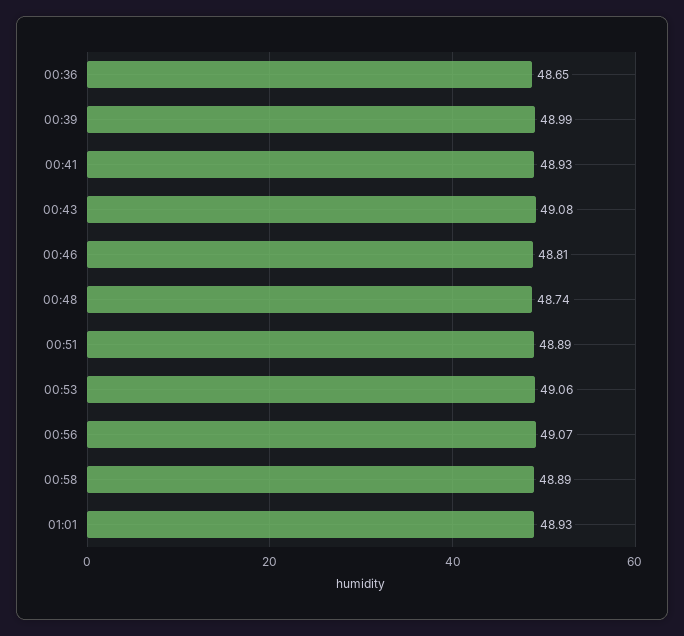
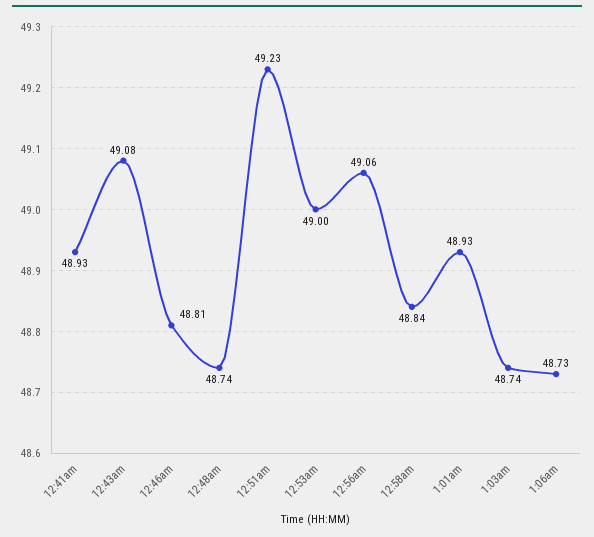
00:36: 48.65 -> none
00:39: 48.99 -> none
00:51: 48.89 -> 49.23
00:53: 49.06 -> 49
00:56: 49.07 -> 49.06
00:58: 48.89 -> 48.84
1:03am: none -> 48.74
1:06am: none -> 48.73

